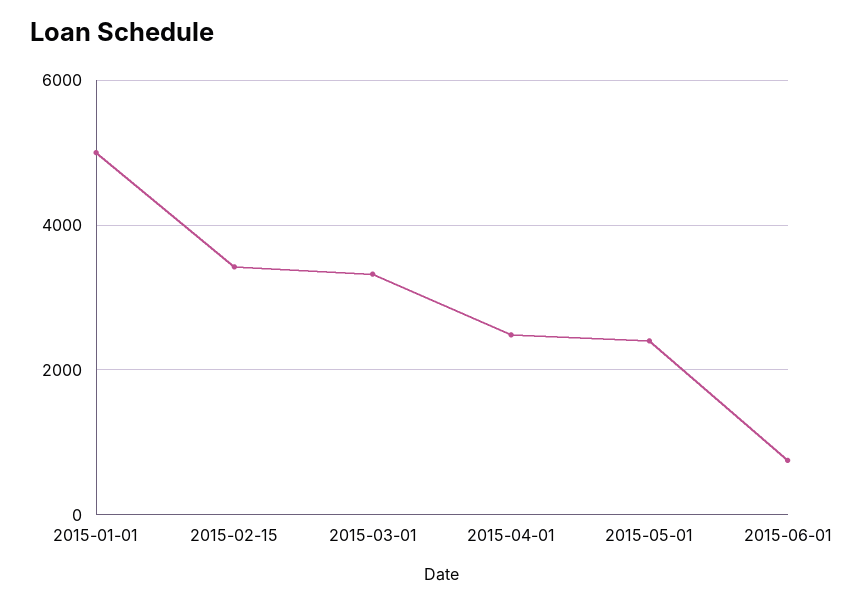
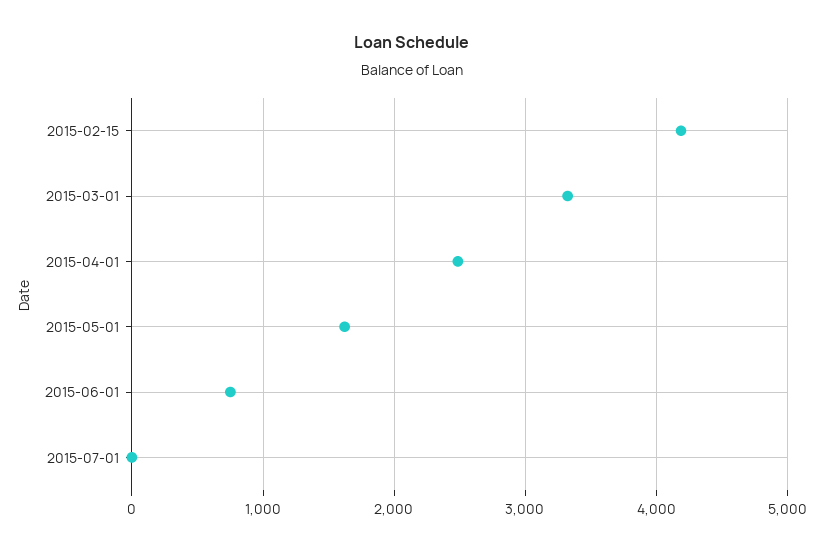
2015-01-01: 5000 -> none
2015-02-15: 3400 -> 4200
2015-05-01: 2400 -> 1600
2015-07-01: none -> 0

